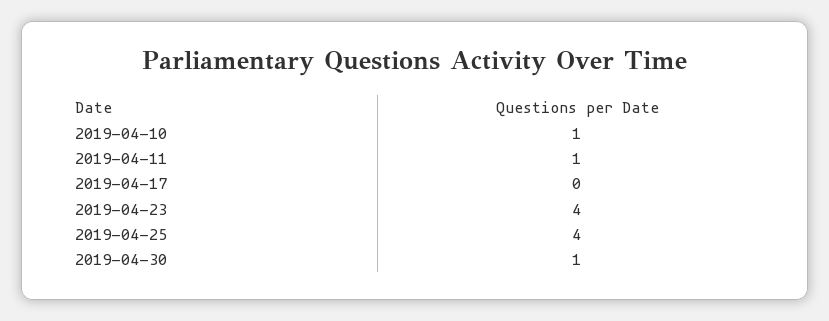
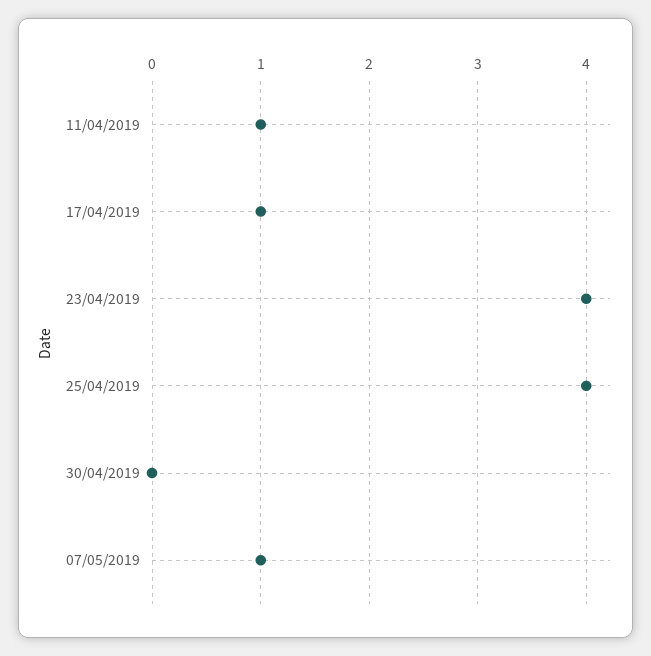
2019-04-10: 1 -> none
2019-04-17: 0 -> 1
2019-04-30: 1 -> 0
07/05/2019: none -> 1

